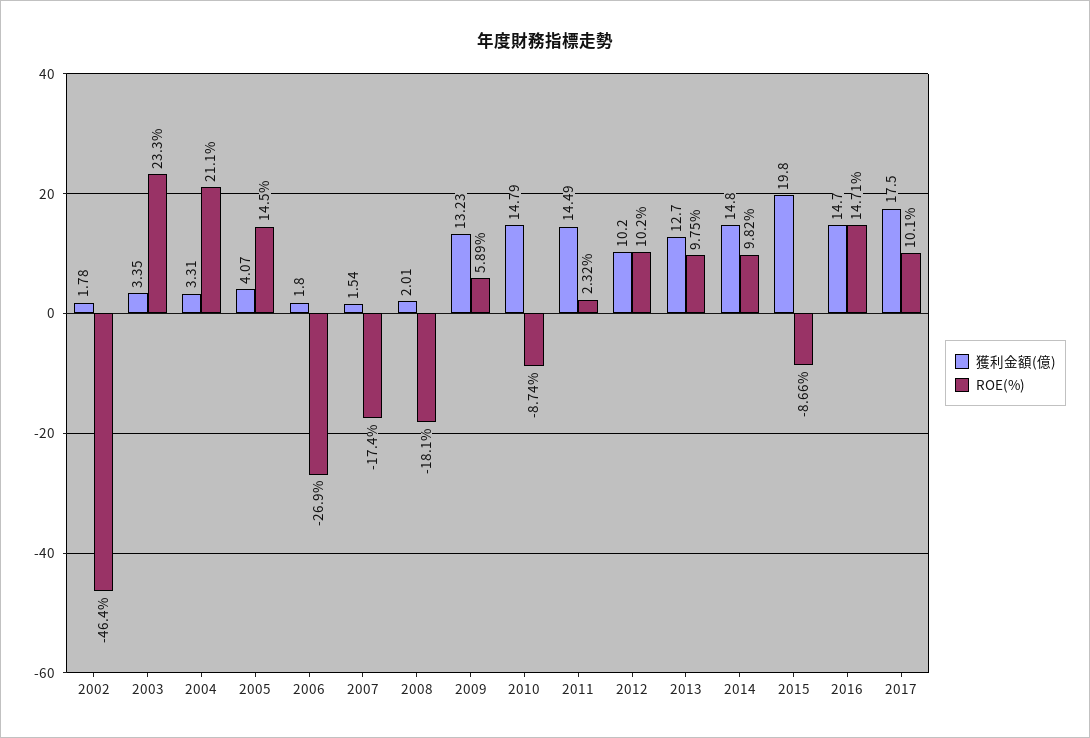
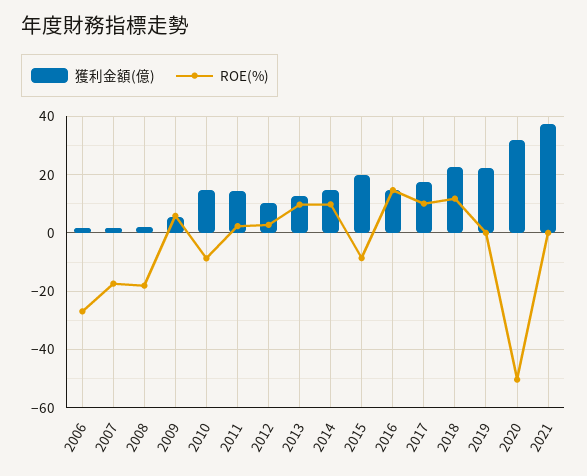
獲利金額(億), 2002: 1.78 -> none
ROE(%), 2002: -46.4 -> none
獲利金額(億), 2003: 3.35 -> none
ROE(%), 2003: 23.3 -> none
獲利金額(億), 2004: 3.31 -> none
ROE(%), 2004: 21.1 -> none
獲利金額(億), 2005: 4.07 -> none
ROE(%), 2005: 14.5 -> none
獲利金額(億), 2009: 13.23 -> 5
ROE(%), 2012: 10.2 -> 2.5
獲利金額(億), 2018: none -> 22.5
ROE(%), 2018: none -> 12.5
獲利金額(億), 2019: none -> 22.5
ROE(%), 2019: none -> 0
獲利金額(億), 2020: none -> 32.5
ROE(%), 2020: none -> -50
獲利金額(億), 2021: none -> 37.5
ROE(%), 2021: none -> 0

